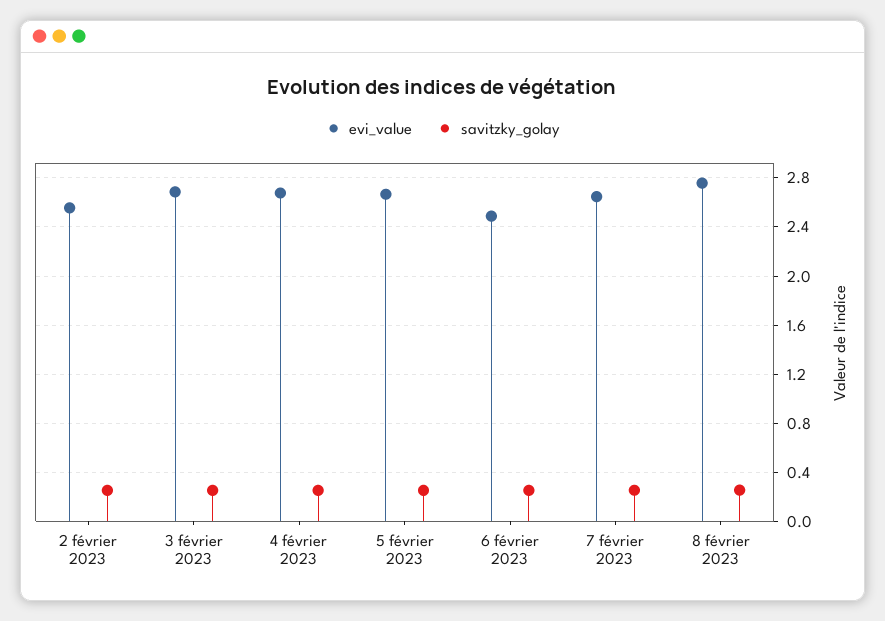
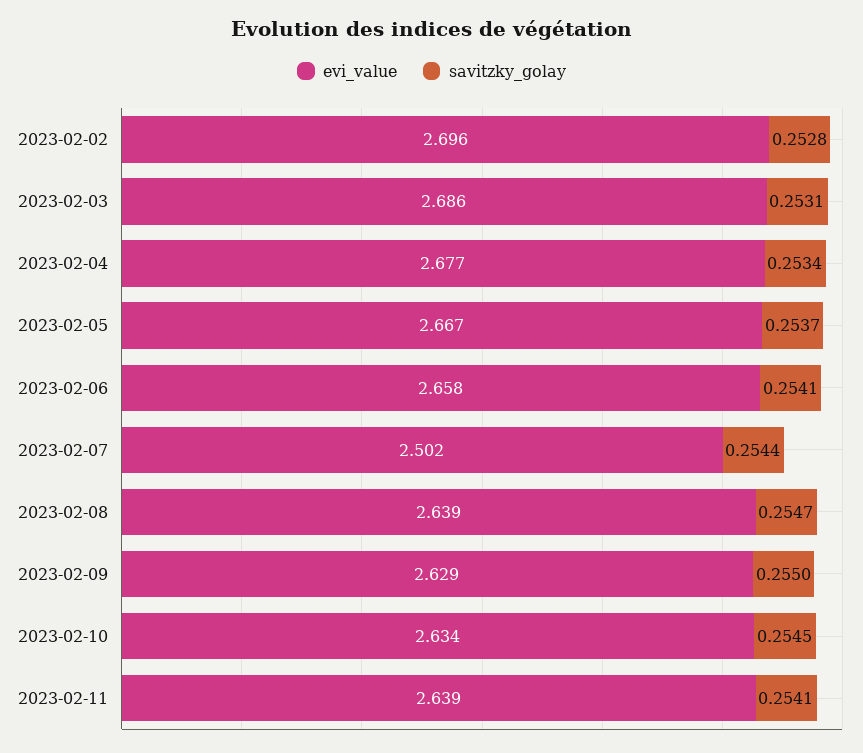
evi_value, 2 février 2023: 2.55 -> 2.696
evi_value, 6 février 2023: 2.5 -> 2.658
evi_value, 7 février 2023: 2.65 -> 2.502
evi_value, 8 février 2023: 2.75 -> 2.639
evi_value, 2023-02-09: none -> 2.629
savitzky_golay, 2023-02-09: none -> 0.255
evi_value, 2023-02-10: none -> 2.634
savitzky_golay, 2023-02-10: none -> 0.2545
evi_value, 2023-02-11: none -> 2.639
savitzky_golay, 2023-02-11: none -> 0.2541

